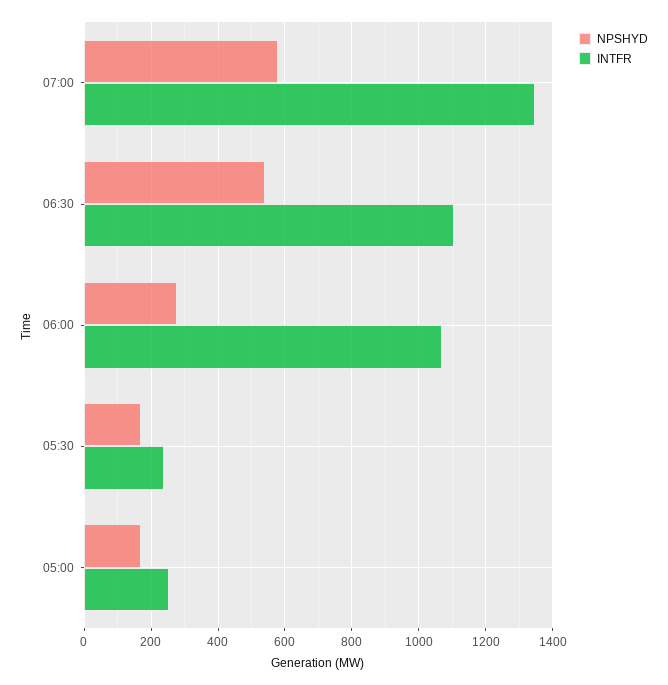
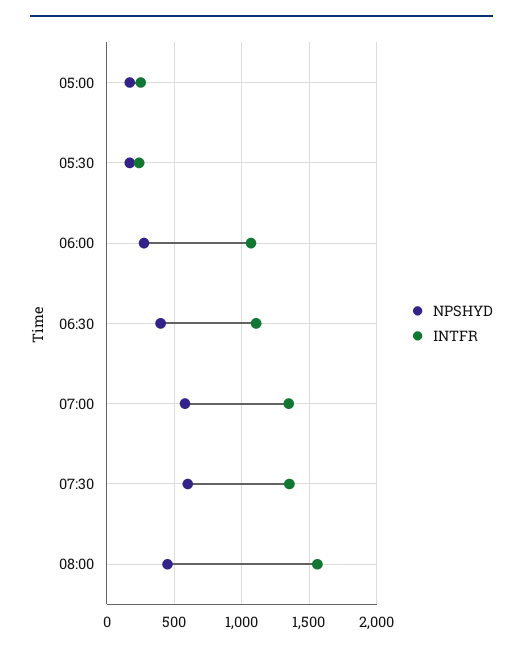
NPSHYD, 06:30: 540 -> 400
NPSHYD, 07:30: none -> 600
INTFR, 07:30: none -> 1350
NPSHYD, 08:00: none -> 450
INTFR, 08:00: none -> 1550

